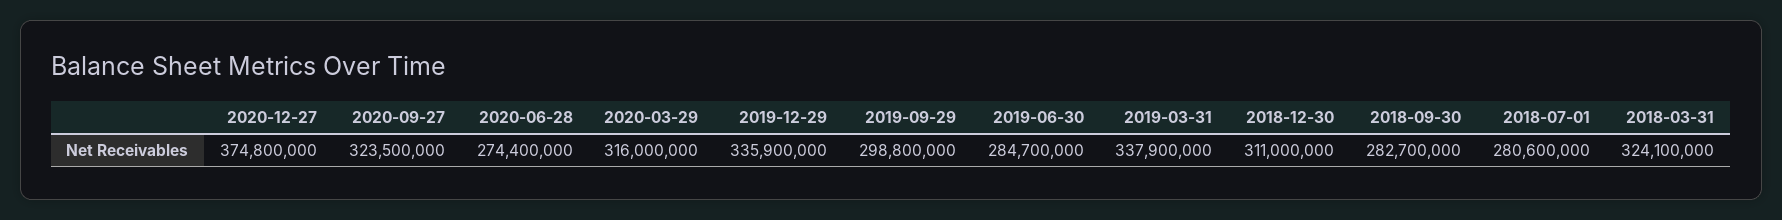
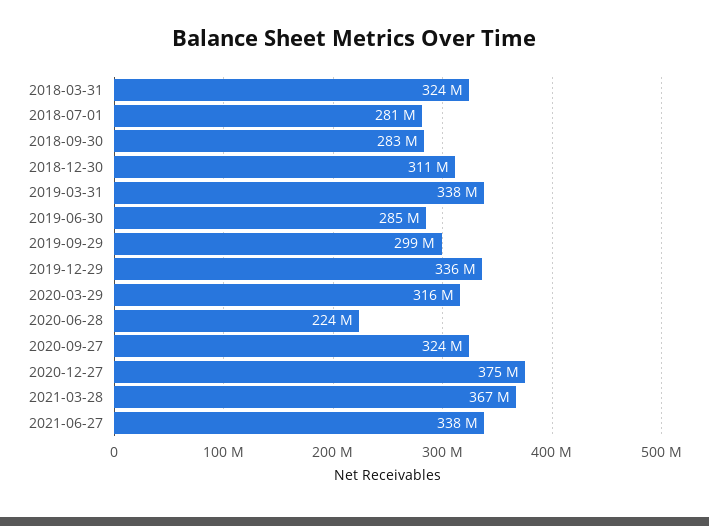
2020-06-28: 274400000 -> 224000000
2021-03-28: none -> 367000000
2021-06-27: none -> 338000000

